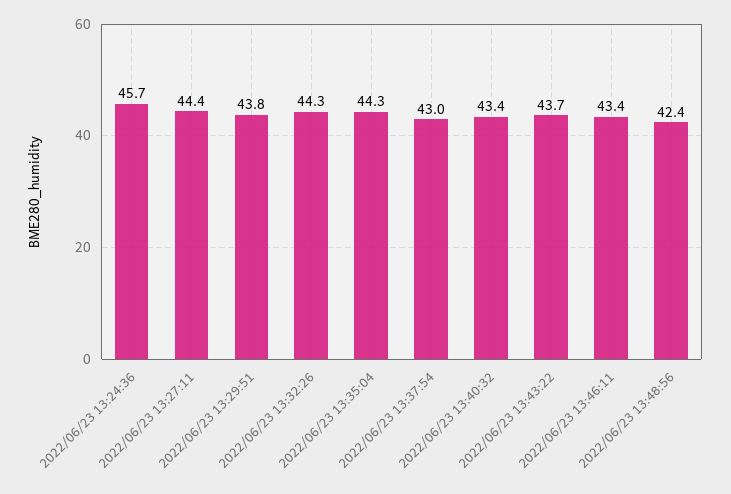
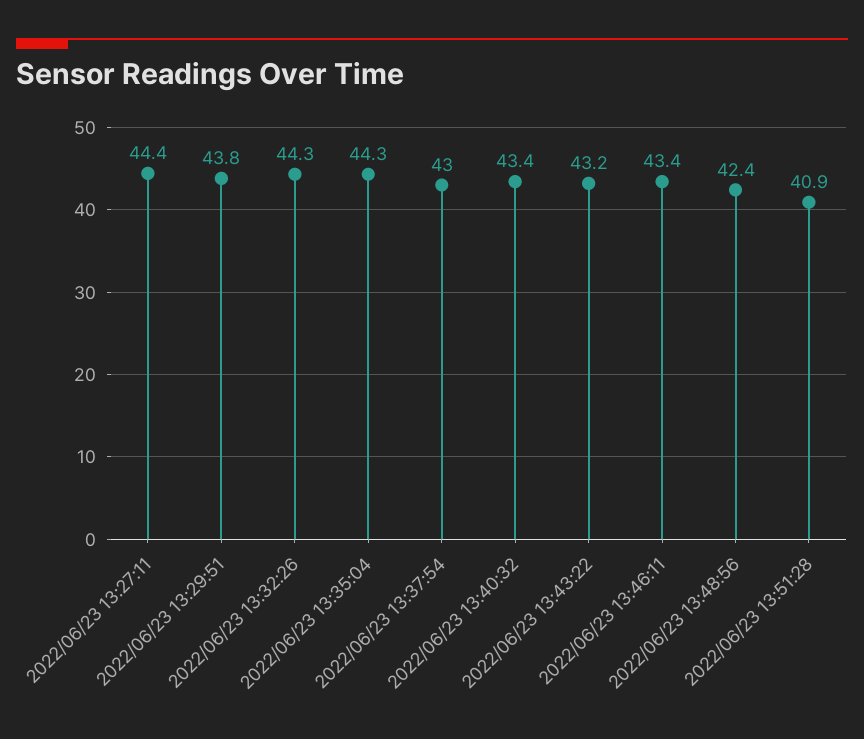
2022/06/23 13:24:36: 45.7 -> none
2022/06/23 13:43:22: 43.7 -> 43.2
2022/06/23 13:51:28: none -> 40.9

